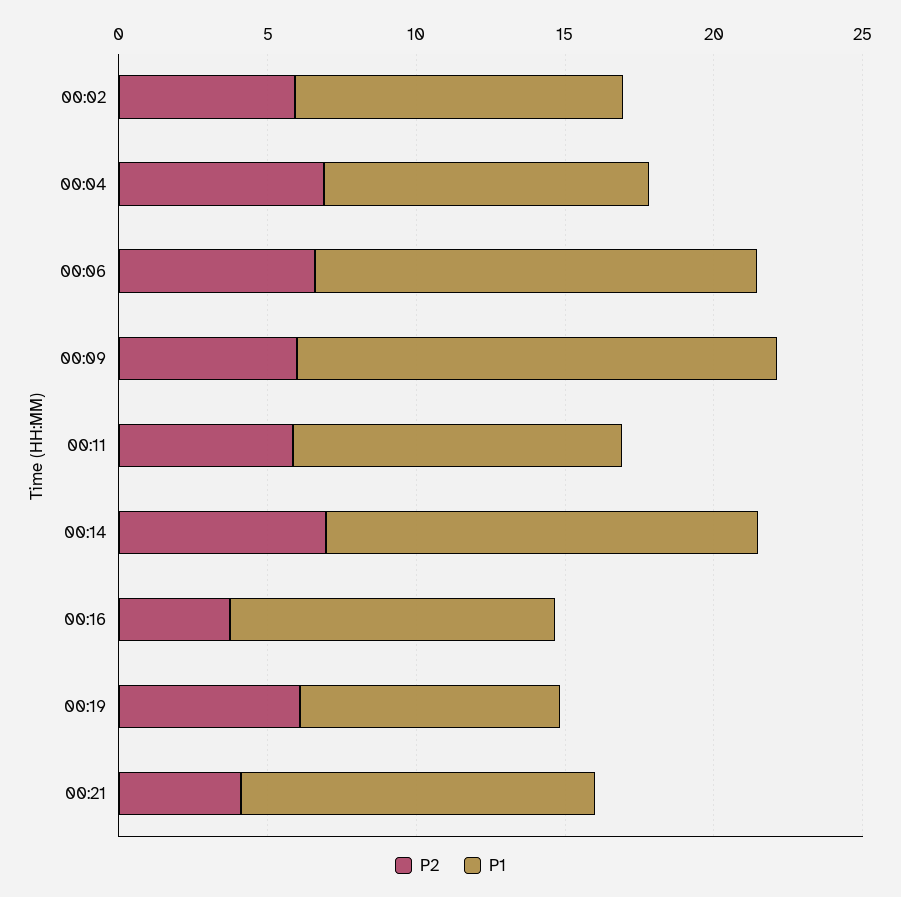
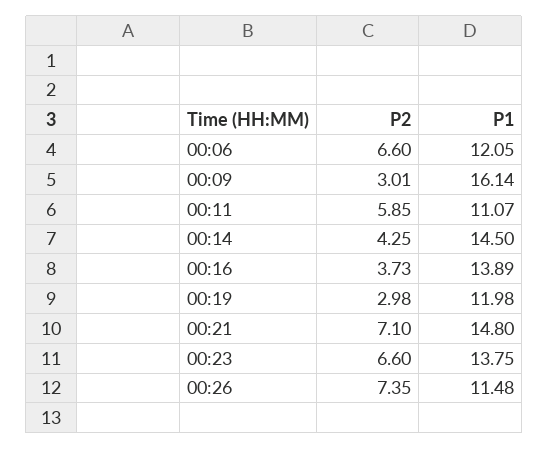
P2, 00:02: 6 -> none
P1, 00:02: 11 -> none
P2, 00:04: 7 -> none
P1, 00:04: 11 -> none
P1, 00:06: 15 -> 12.05
P2, 00:09: 6 -> 3.01
P2, 00:14: 7 -> 4.25
P1, 00:16: 11 -> 13.89
P2, 00:19: 6 -> 2.98
P1, 00:19: 9 -> 11.98
P2, 00:21: 4 -> 7.1
P1, 00:21: 12 -> 14.8
P2, 00:23: none -> 6.6
P1, 00:23: none -> 13.75
P2, 00:26: none -> 7.35
P1, 00:26: none -> 11.48

